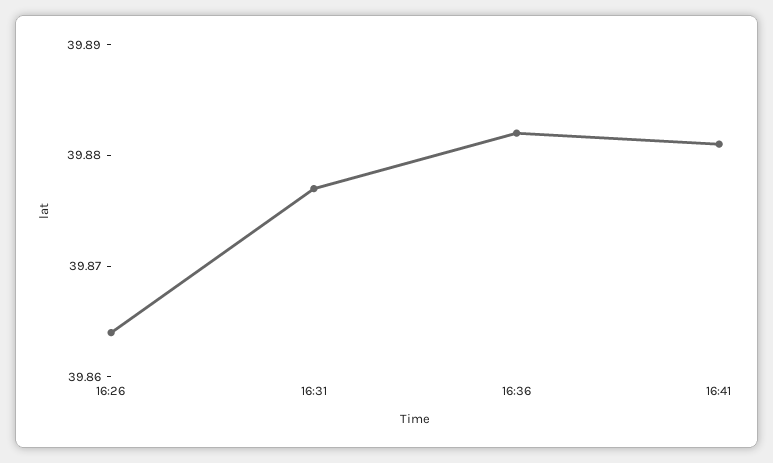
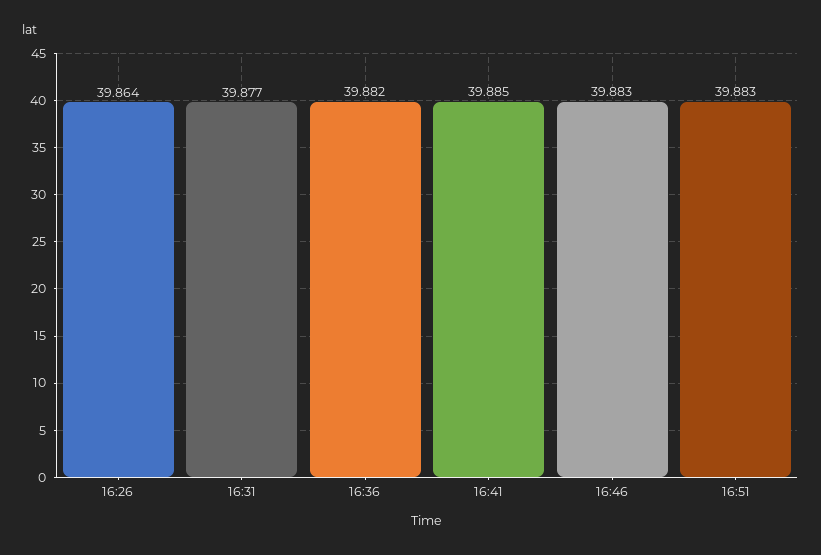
16:41: 39.881 -> 39.885
16:46: none -> 39.883
16:51: none -> 39.883

